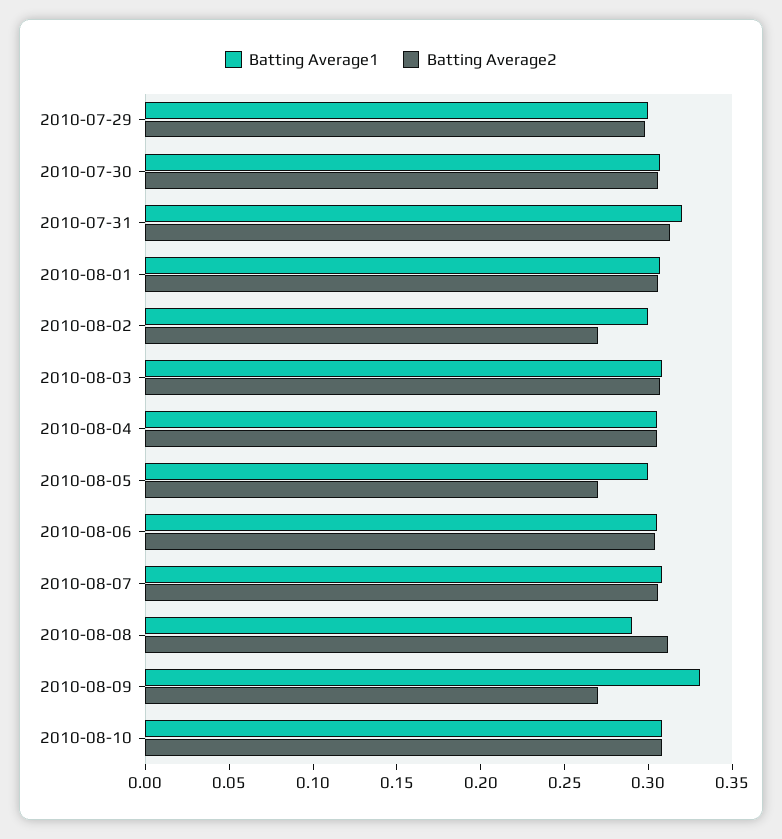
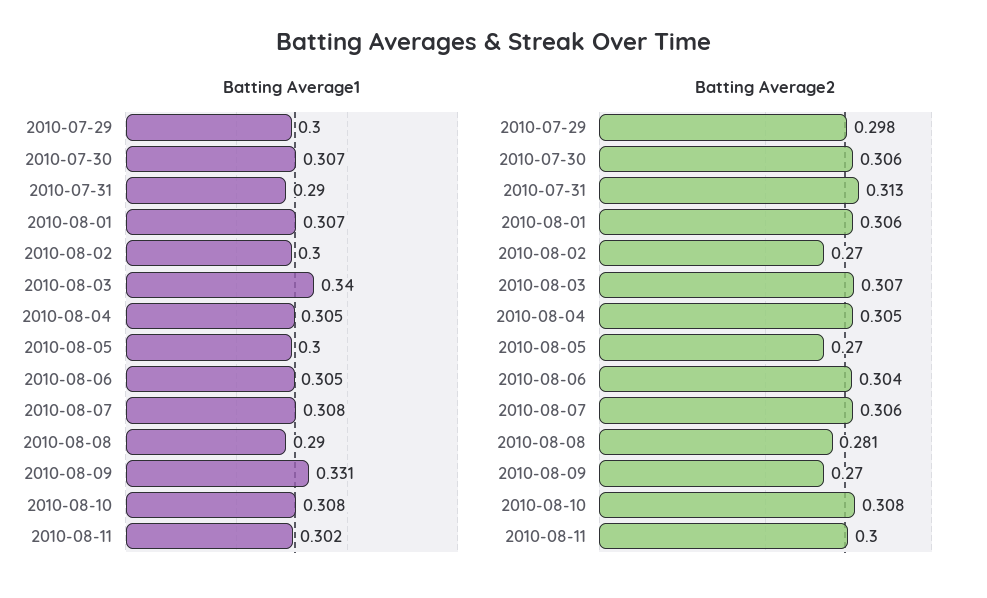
Batting Average1, 2010-07-31: 0.32 -> 0.29
Batting Average1, 2010-08-03: 0.31 -> 0.34
Batting Average2, 2010-08-08: 0.31 -> 0.281
Batting Average1, 2010-08-11: none -> 0.302
Batting Average2, 2010-08-11: none -> 0.3

